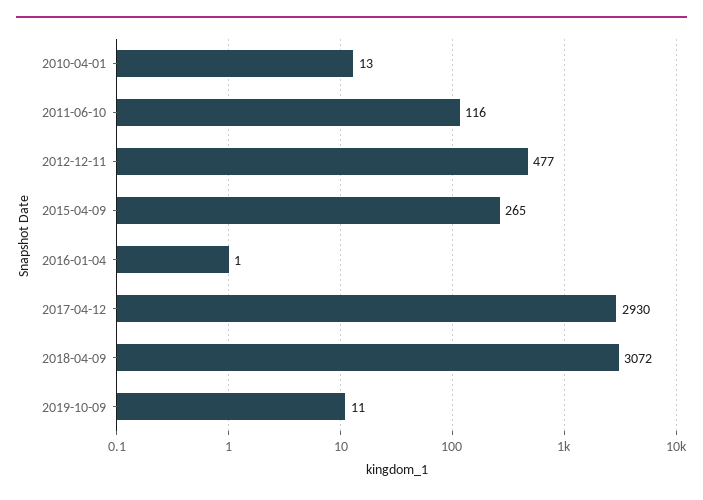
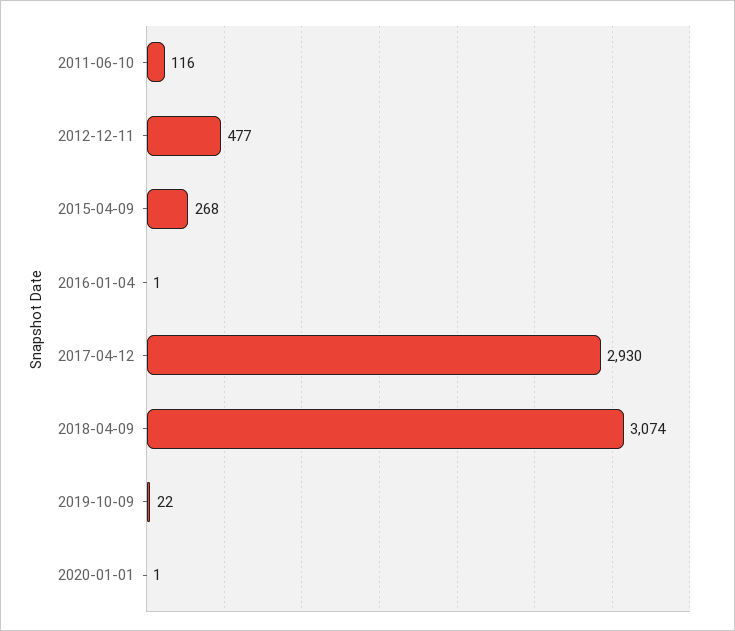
2010-04-01: 13 -> none
2015-04-09: 265 -> 268
2018-04-09: 3072 -> 3074
2019-10-09: 11 -> 22
2020-01-01: none -> 1

